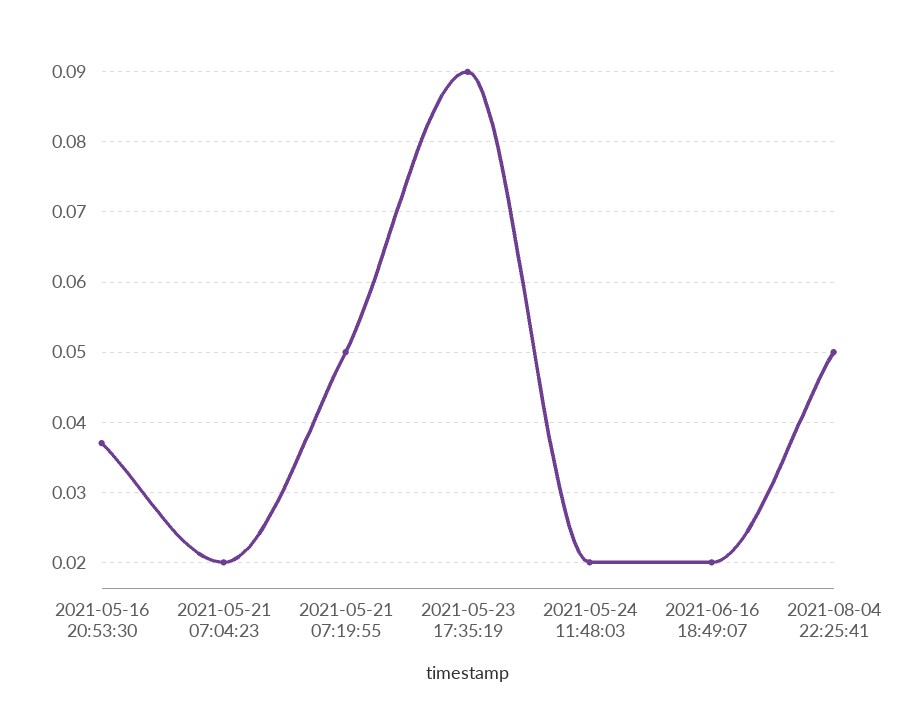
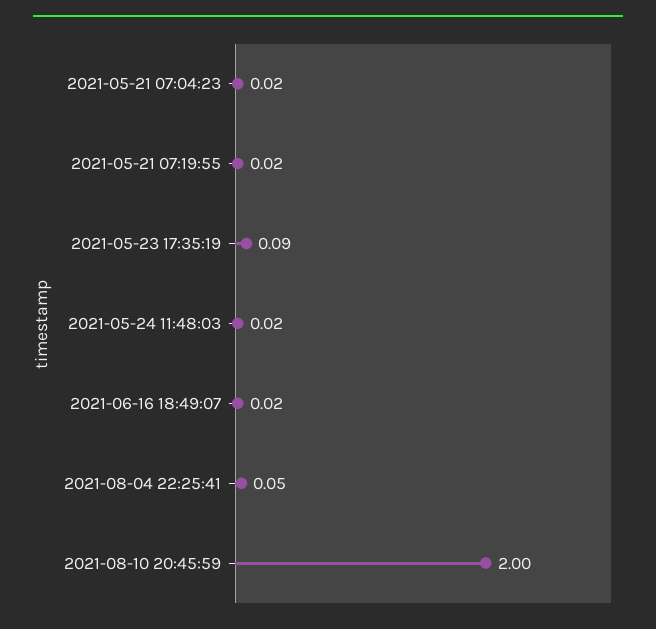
2021-05-16 20:53:30: 0.037 -> none
2021-05-21 07:19:55: 0.05 -> 0.02
2021-08-10 20:45:59: none -> 2

